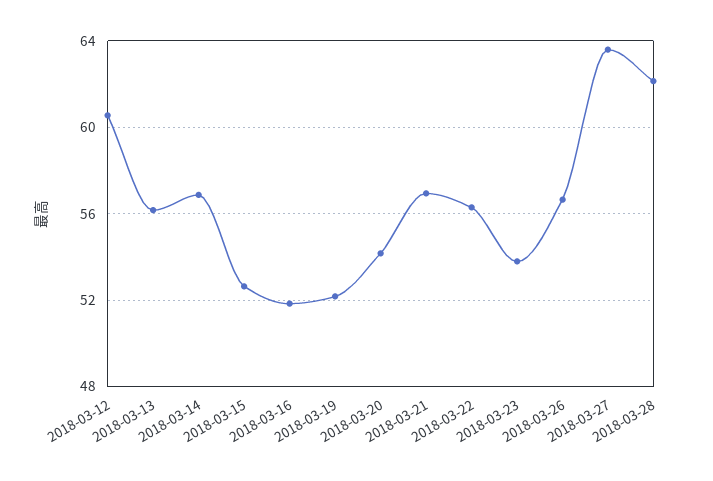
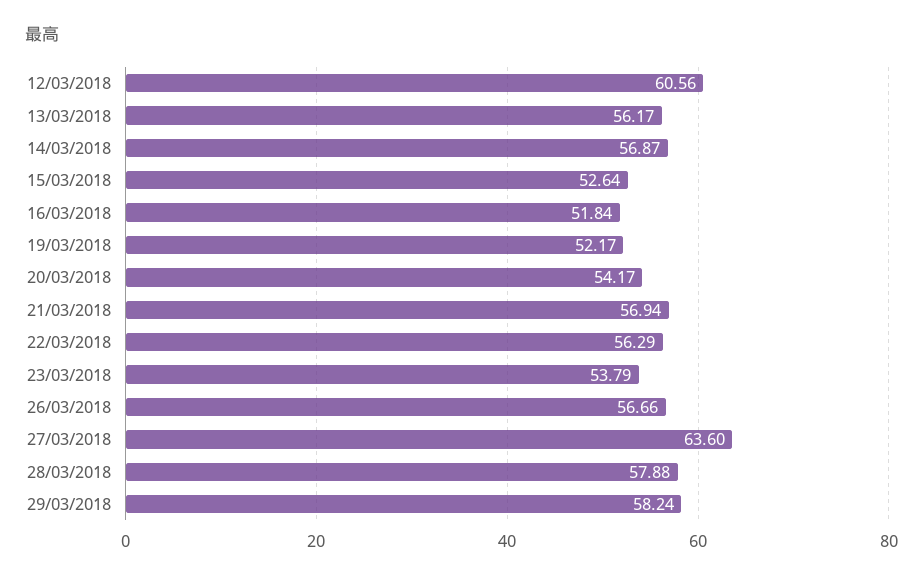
2018-03-28: 62 -> 57.88
29/03/2018: none -> 58.24

